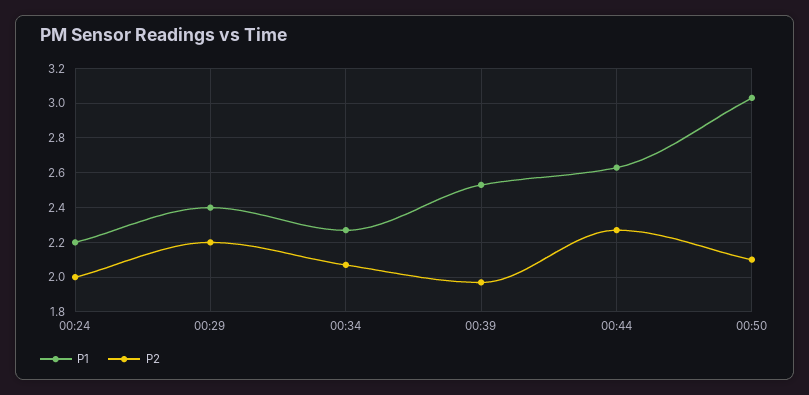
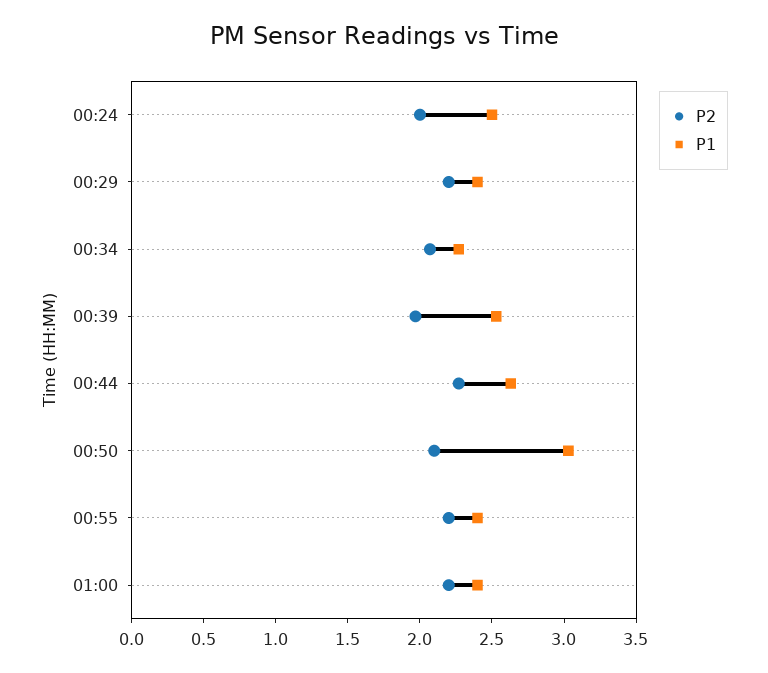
P1, 00:24: 2.2 -> 2.5
P2, 00:55: none -> 2.2
P1, 00:55: none -> 2.4
P2, 01:00: none -> 2.2
P1, 01:00: none -> 2.4

